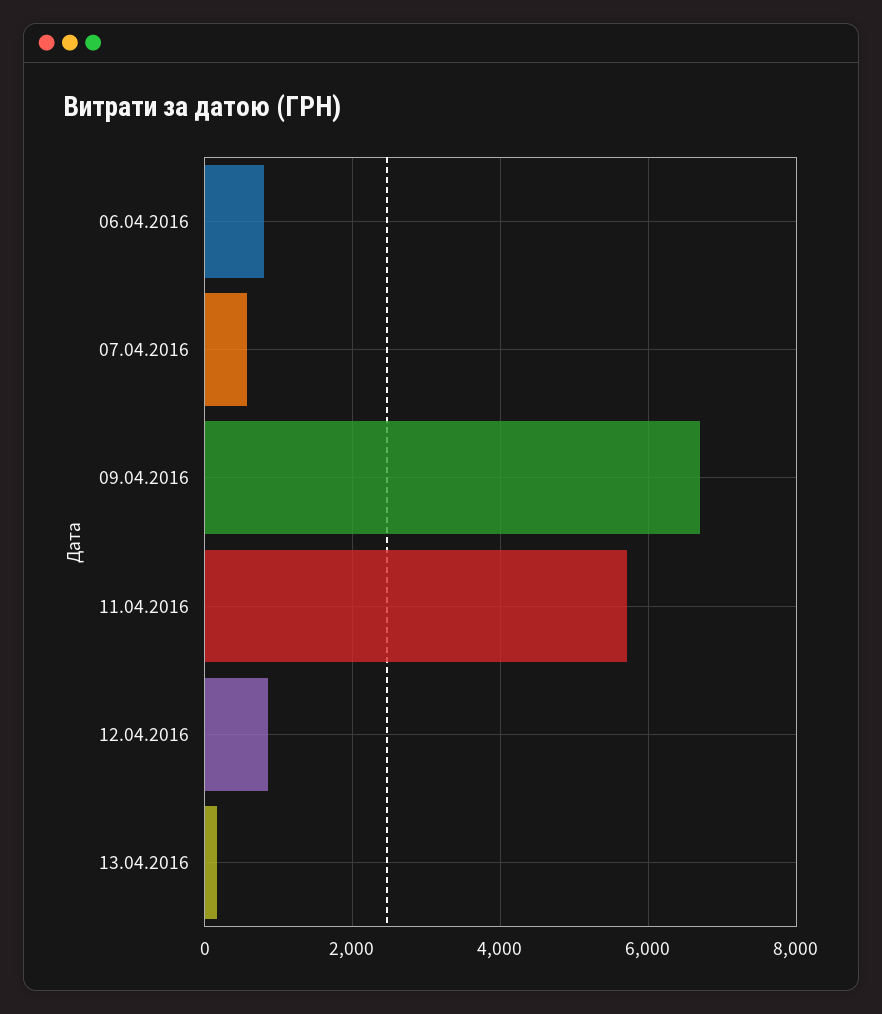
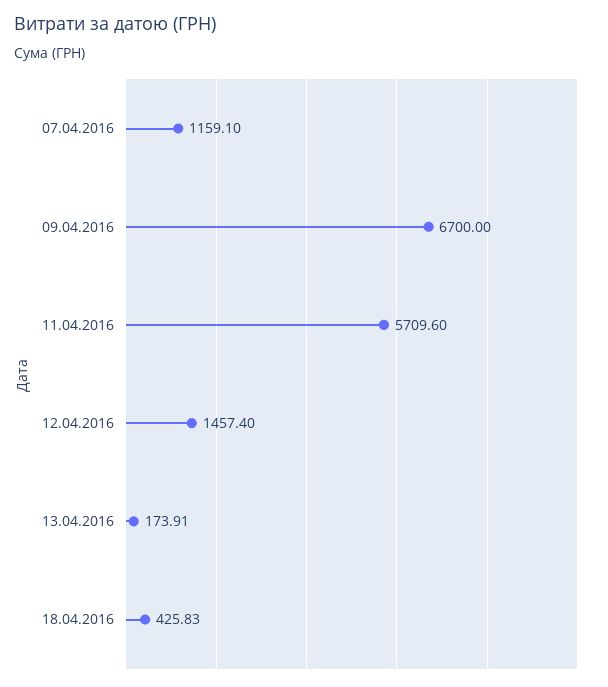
06.04.2016: 800 -> none
07.04.2016: 600 -> 1159.1
12.04.2016: 800 -> 1457.4
18.04.2016: none -> 425.83

